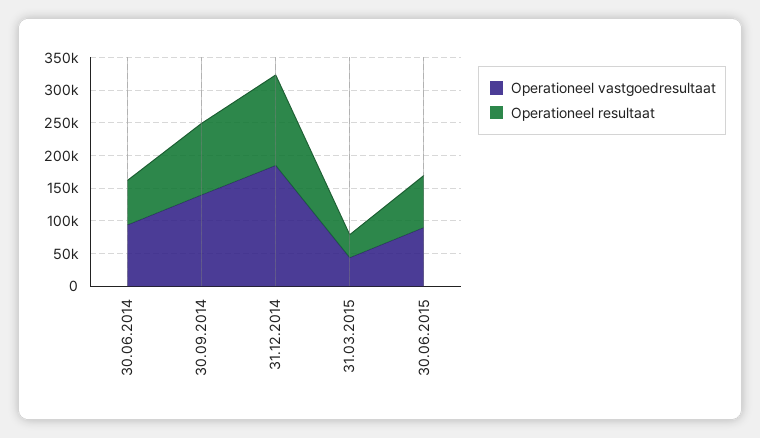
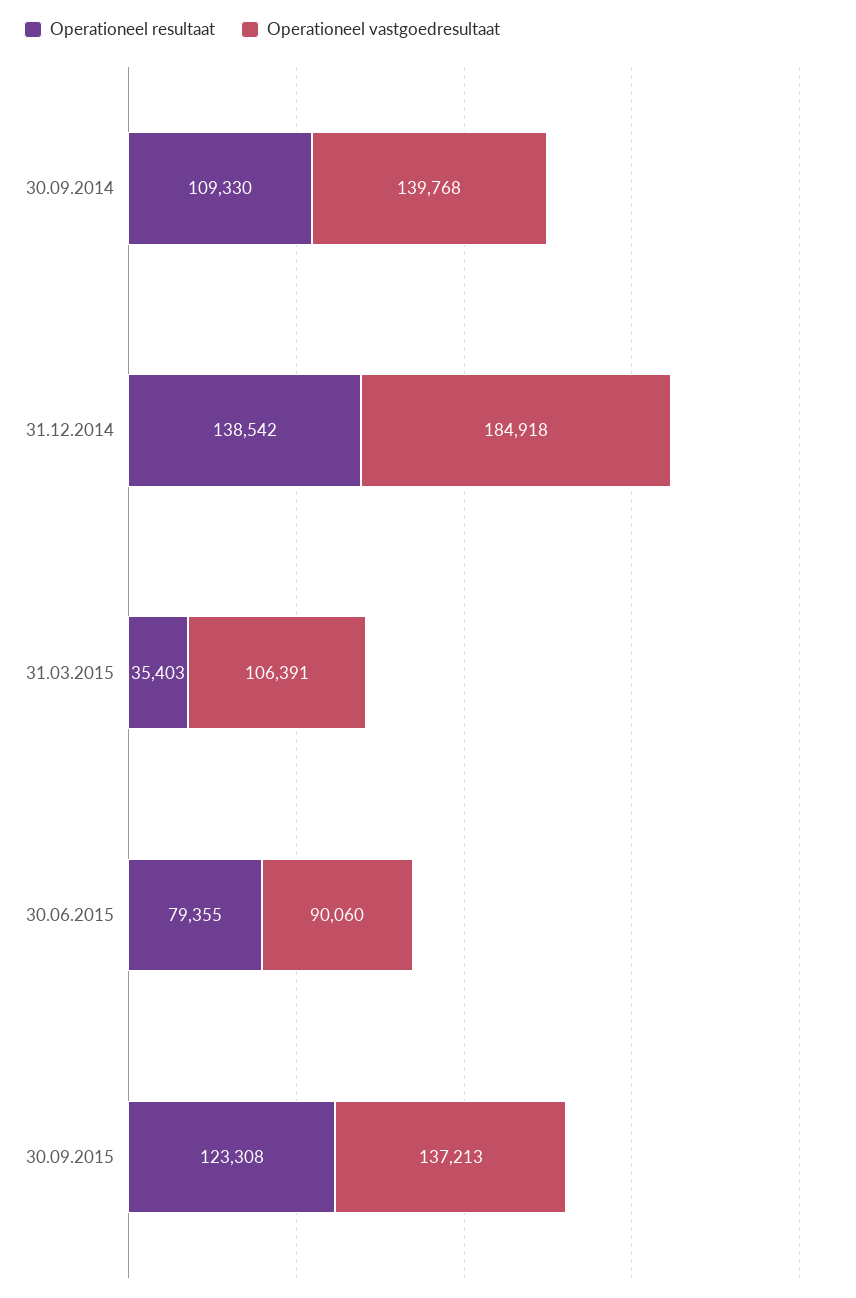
Operationeel vastgoedresultaat, 30.06.2014: 100000 -> none
Operationeel resultaat, 30.06.2014: 75000 -> none
Operationeel vastgoedresultaat, 31.03.2015: 50000 -> 106391
Operationeel resultaat, 30.09.2015: none -> 123308
Operationeel vastgoedresultaat, 30.09.2015: none -> 137213

